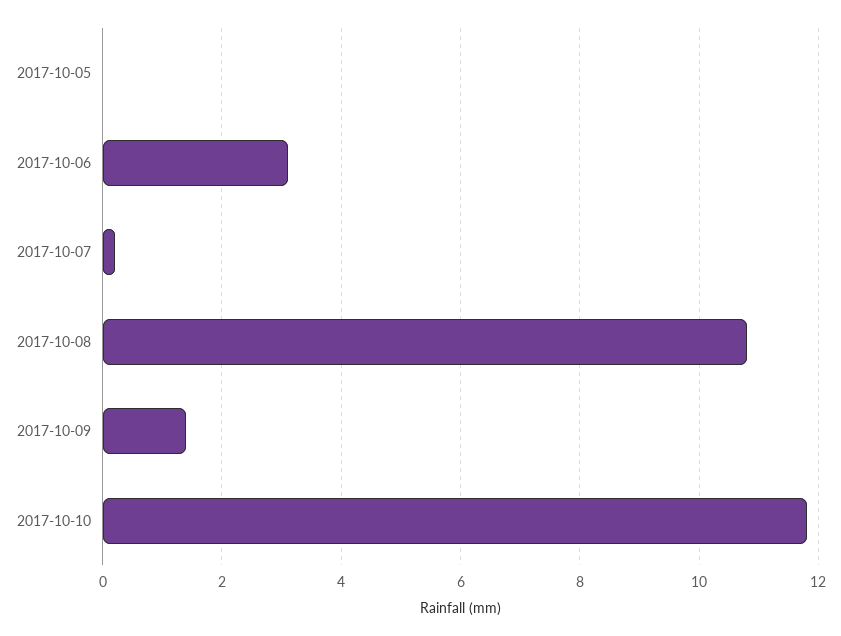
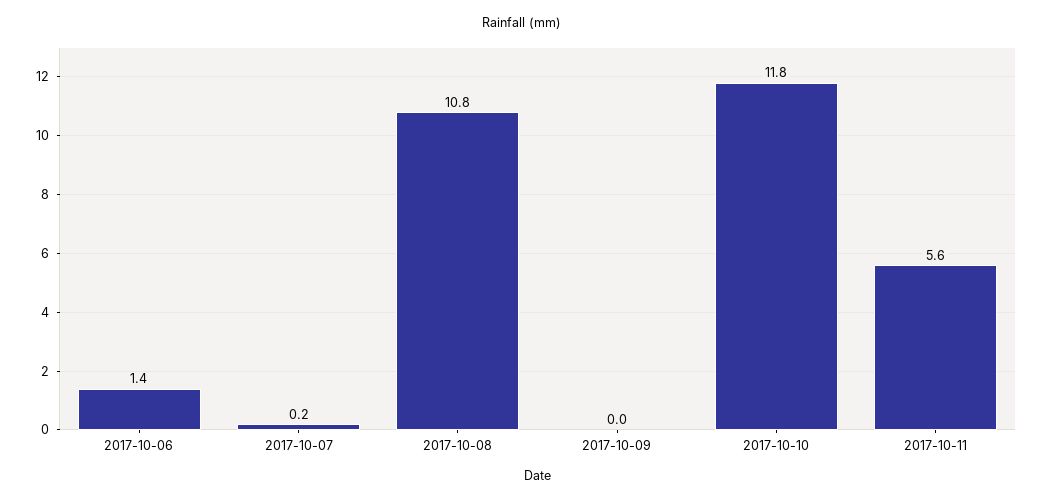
2017-10-05: 0 -> none
2017-10-06: 3 -> 1.4
2017-10-09: 1.5 -> 0
2017-10-11: none -> 5.6

